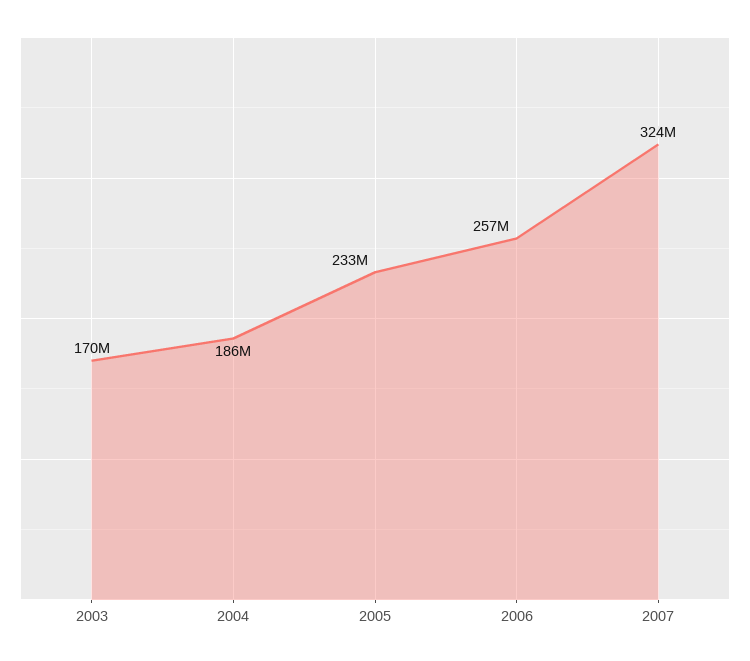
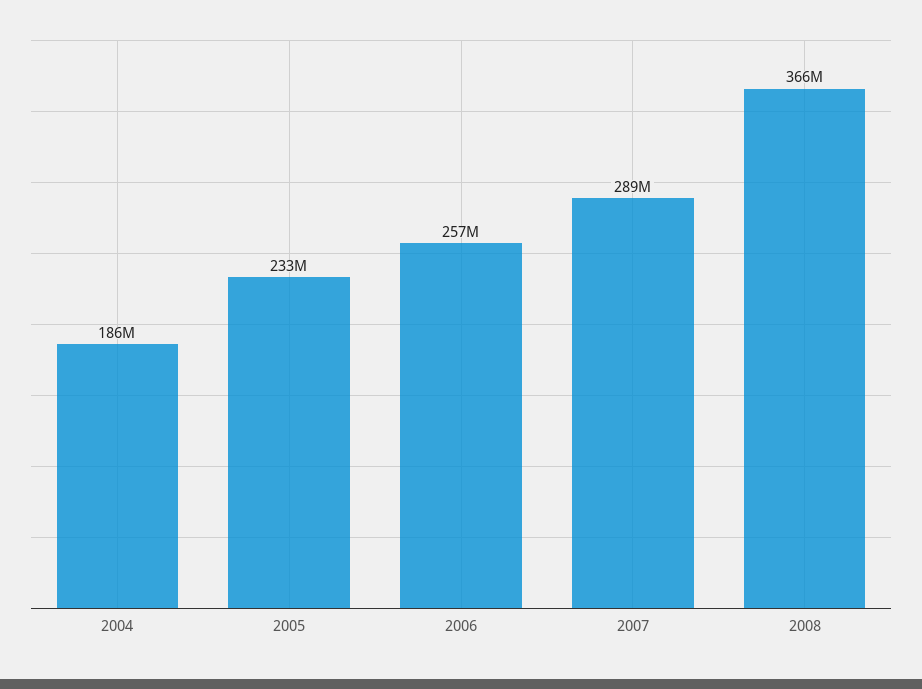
2003: 170000000 -> none
2007: 324000000 -> 289000000
2008: none -> 366000000

